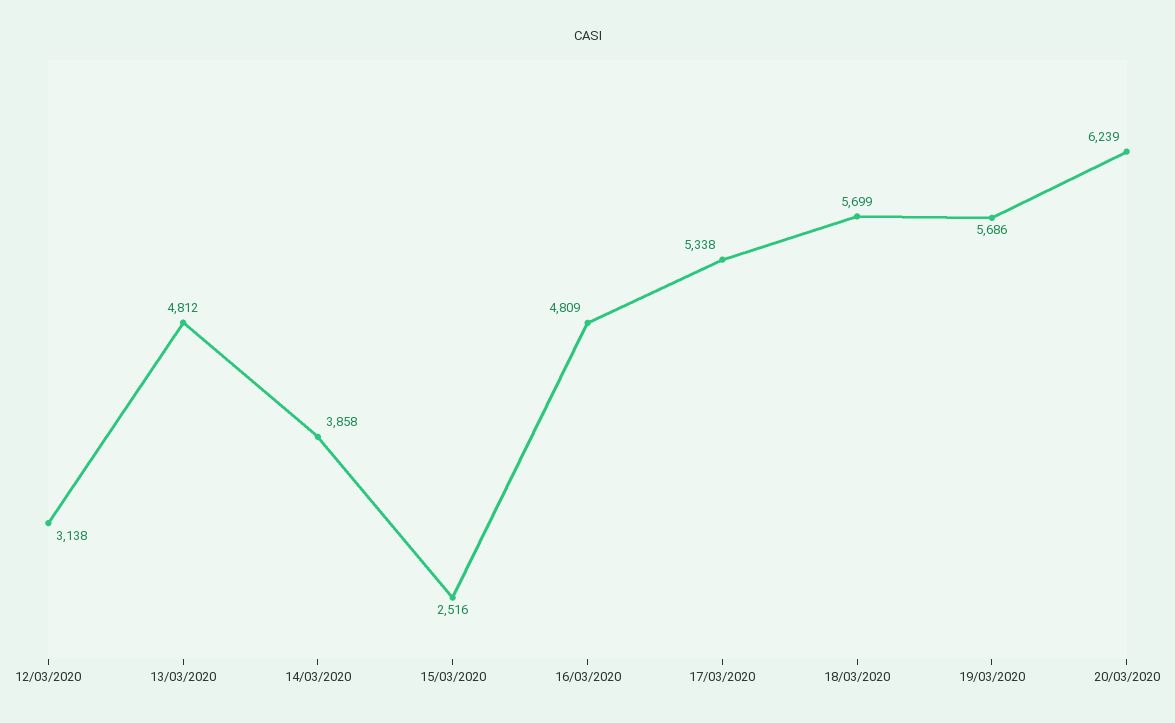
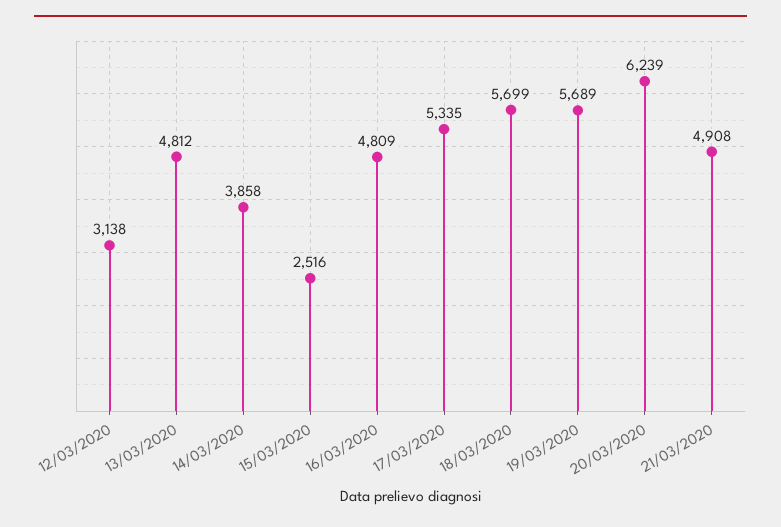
17/03/2020: 5338 -> 5335
19/03/2020: 5686 -> 5689
21/03/2020: none -> 4908

